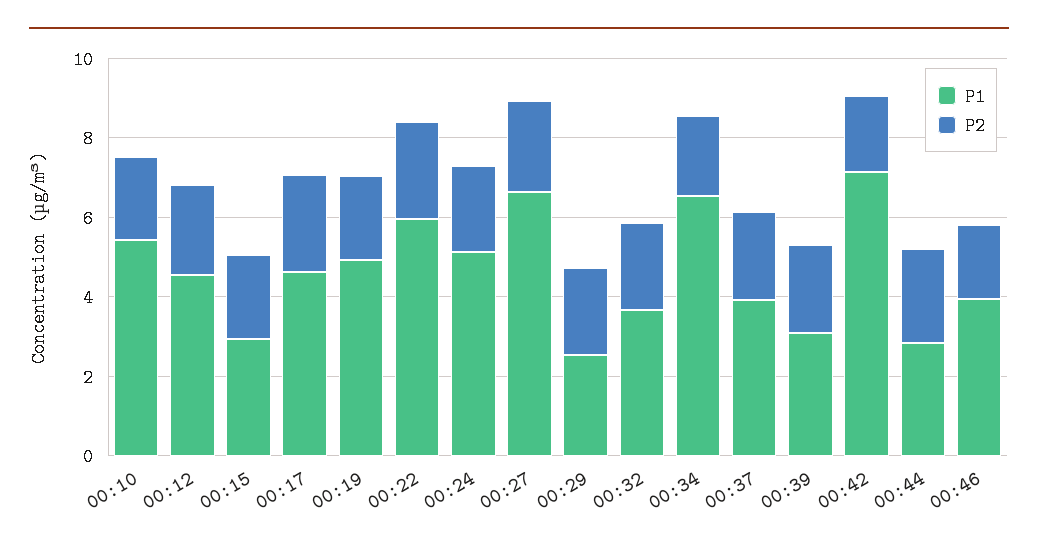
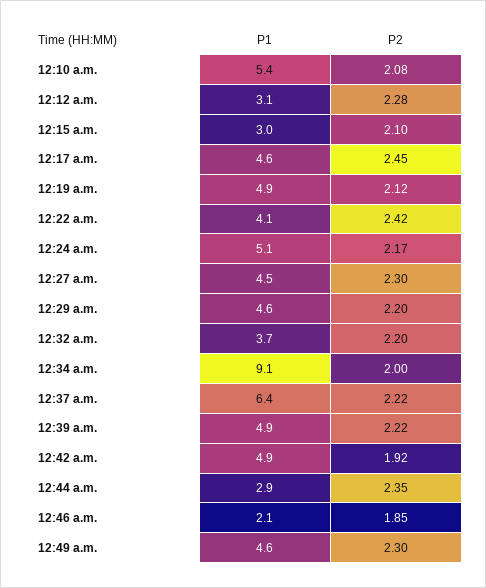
P1, 00:12: 4.5 -> 3.1
P1, 00:22: 6 -> 4.1
P1, 00:27: 6.5 -> 4.5
P1, 00:29: 2.5 -> 4.6
P1, 00:34: 6.5 -> 9.1
P1, 00:37: 4 -> 6.4
P1, 00:39: 3 -> 4.9
P1, 00:42: 7 -> 4.9
P1, 00:46: 4 -> 2.1
P1, 12:49 a.m.: none -> 4.6
P2, 12:49 a.m.: none -> 2.3

